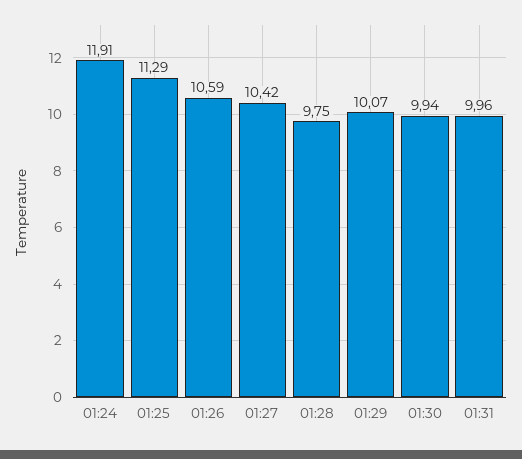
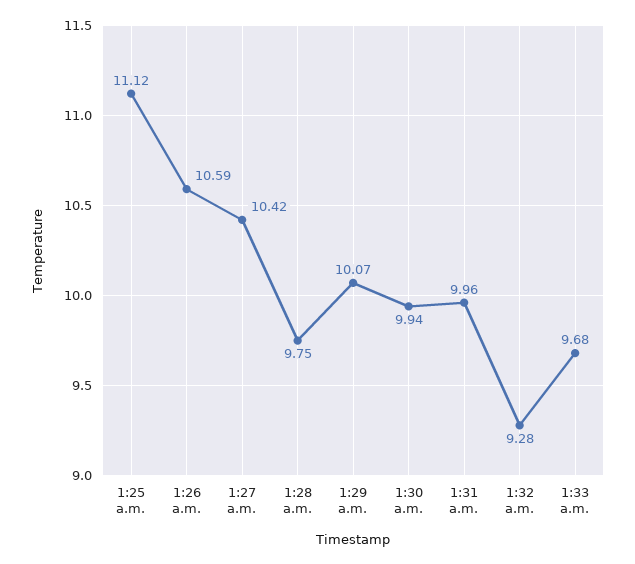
01:24: 11.91 -> none
01:25: 11.29 -> 11.12
1:32 a.m.: none -> 9.28
1:33 a.m.: none -> 9.68

